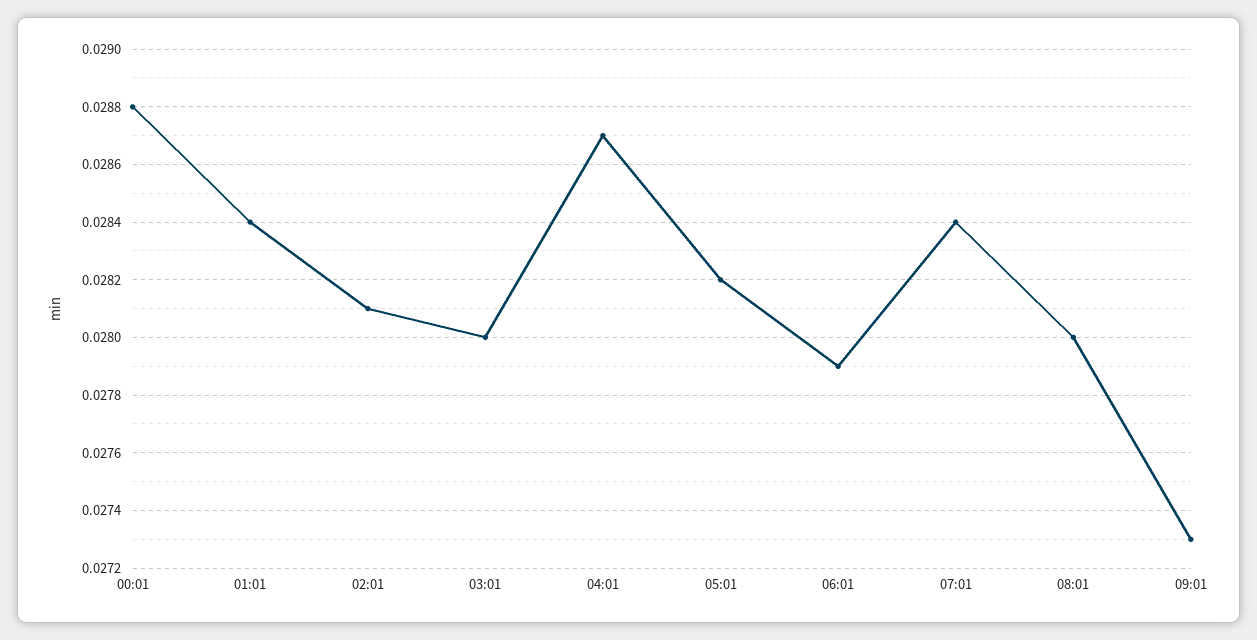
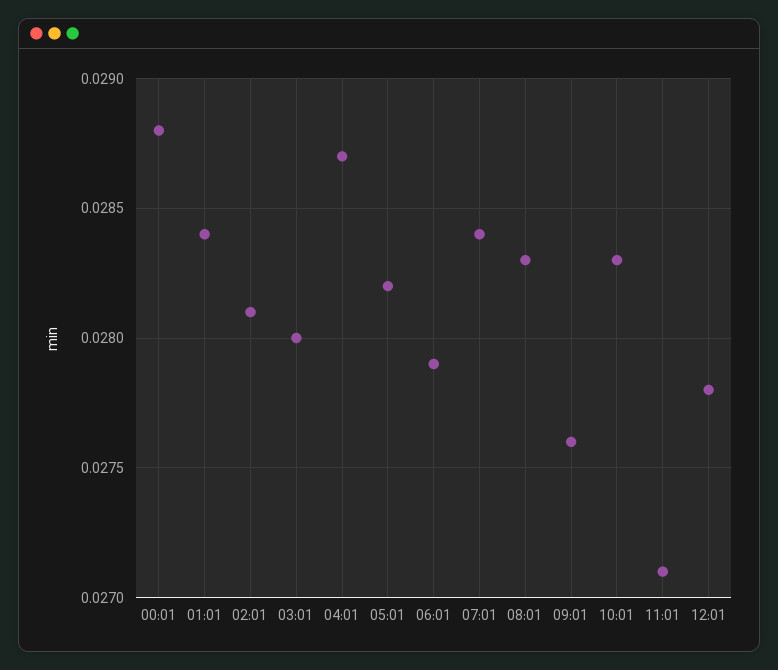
08:01: 0.028 -> 0.0283
09:01: 0.0273 -> 0.0276
10:01: none -> 0.0283
11:01: none -> 0.0271
12:01: none -> 0.0278

